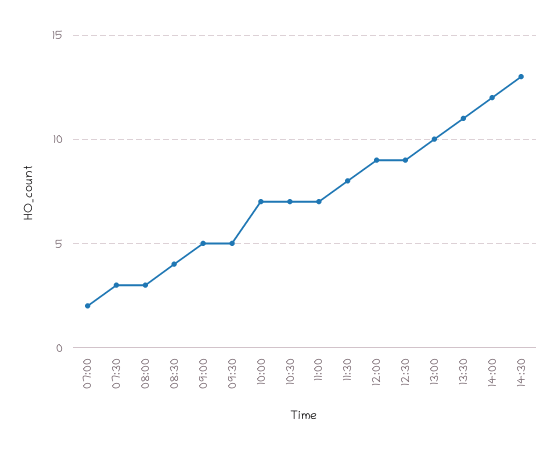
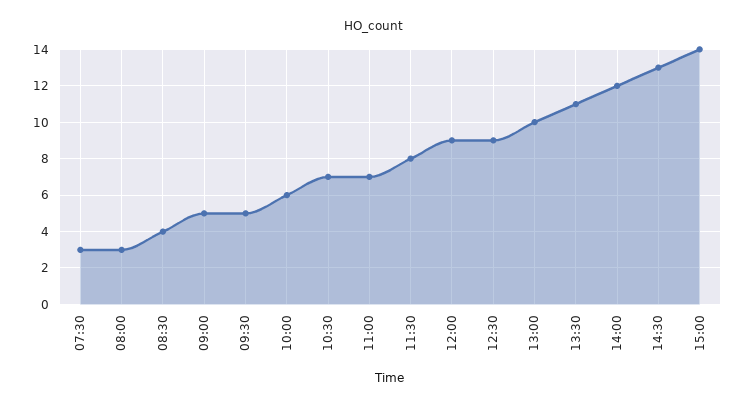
07:00: 2 -> none
10:00: 7 -> 6
15:00: none -> 14

